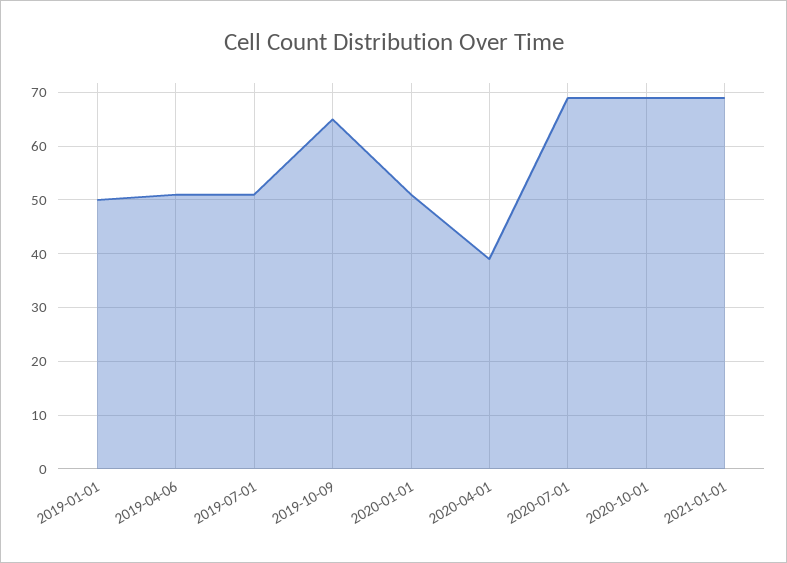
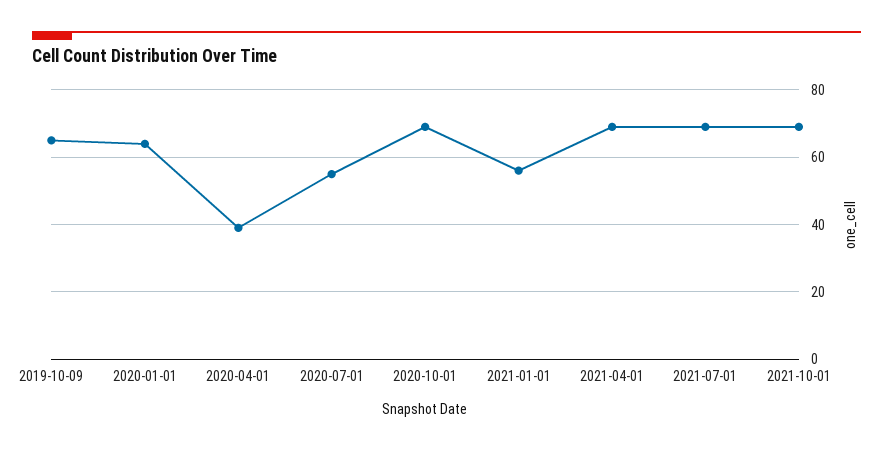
2019-01-01: 50 -> none
2019-04-06: 50 -> none
2019-07-01: 50 -> none
2020-01-01: 50 -> 65
2020-07-01: 70 -> 55
2021-01-01: 70 -> 55
2021-04-01: none -> 70
2021-07-01: none -> 70
2021-10-01: none -> 70

